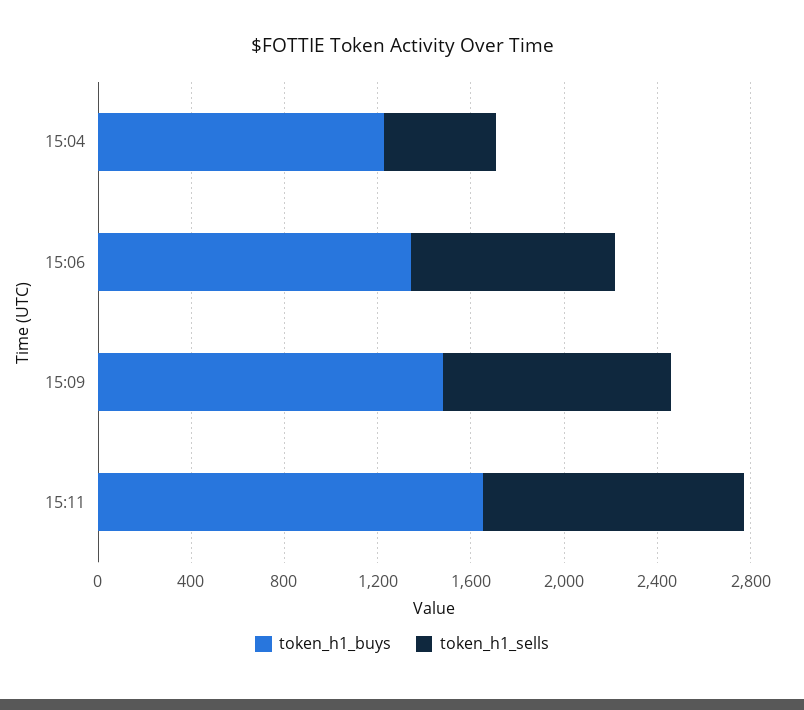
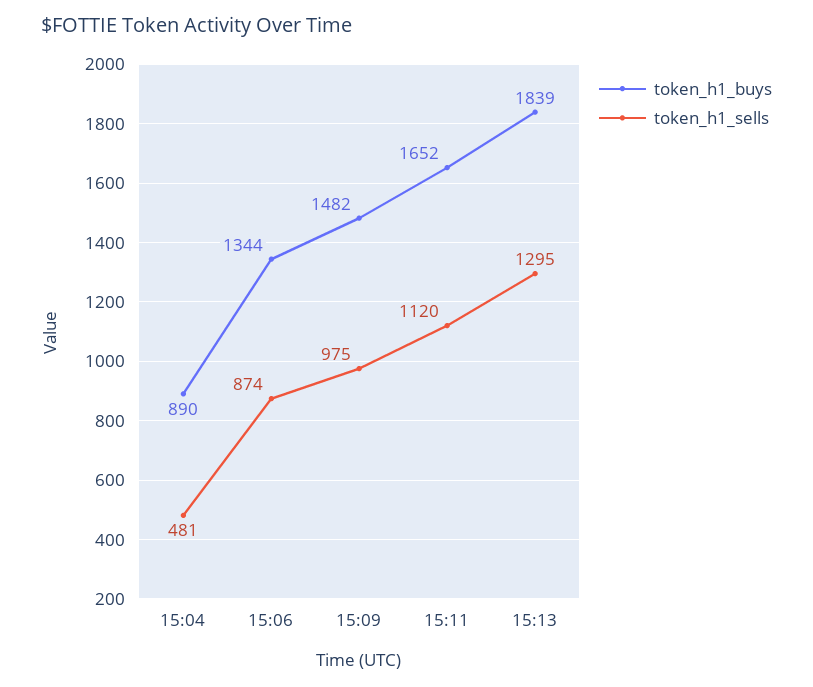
token_h1_buys, 15:04: 1200 -> 890
token_h1_buys, 15:13: none -> 1839
token_h1_sells, 15:13: none -> 1295

